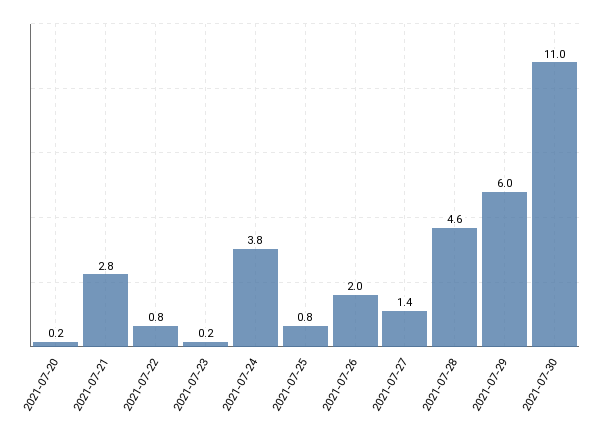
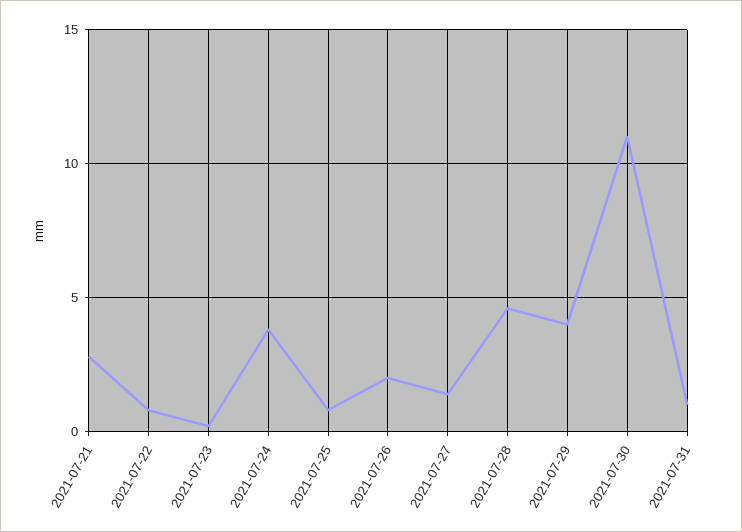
2021-07-20: 0.2 -> none
2021-07-29: 6 -> 4
2021-07-31: none -> 1

